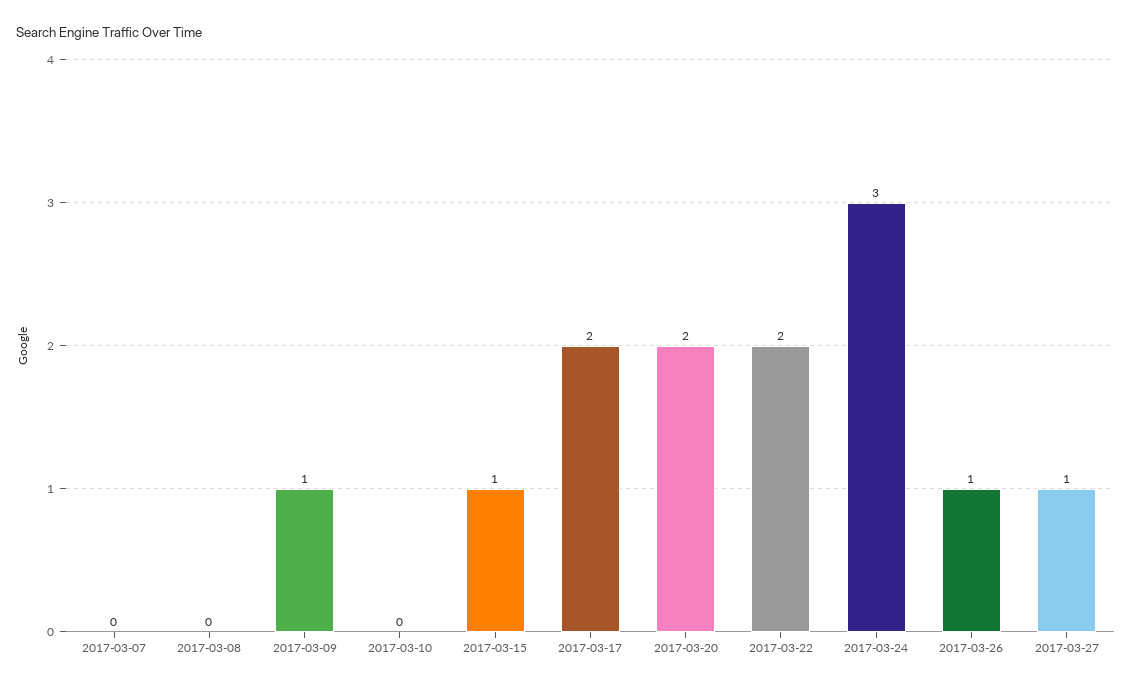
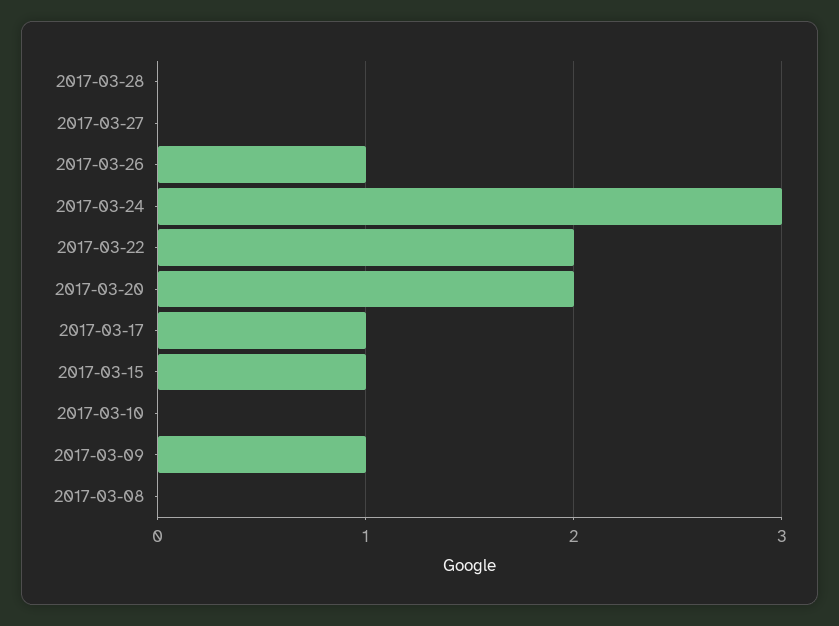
2017-03-07: 0 -> none
2017-03-17: 2 -> 1
2017-03-27: 1 -> 0
2017-03-28: none -> 0

